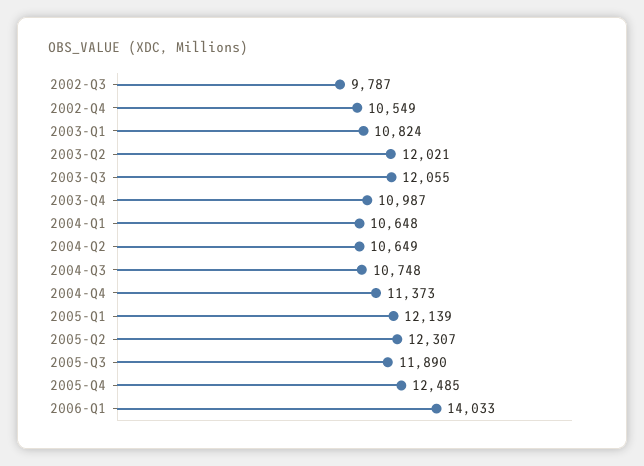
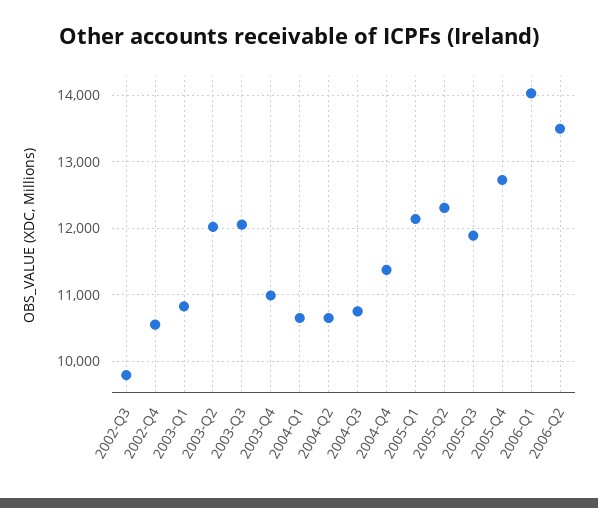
2005-Q4: 12485 -> 12700
2006-Q2: none -> 13500

